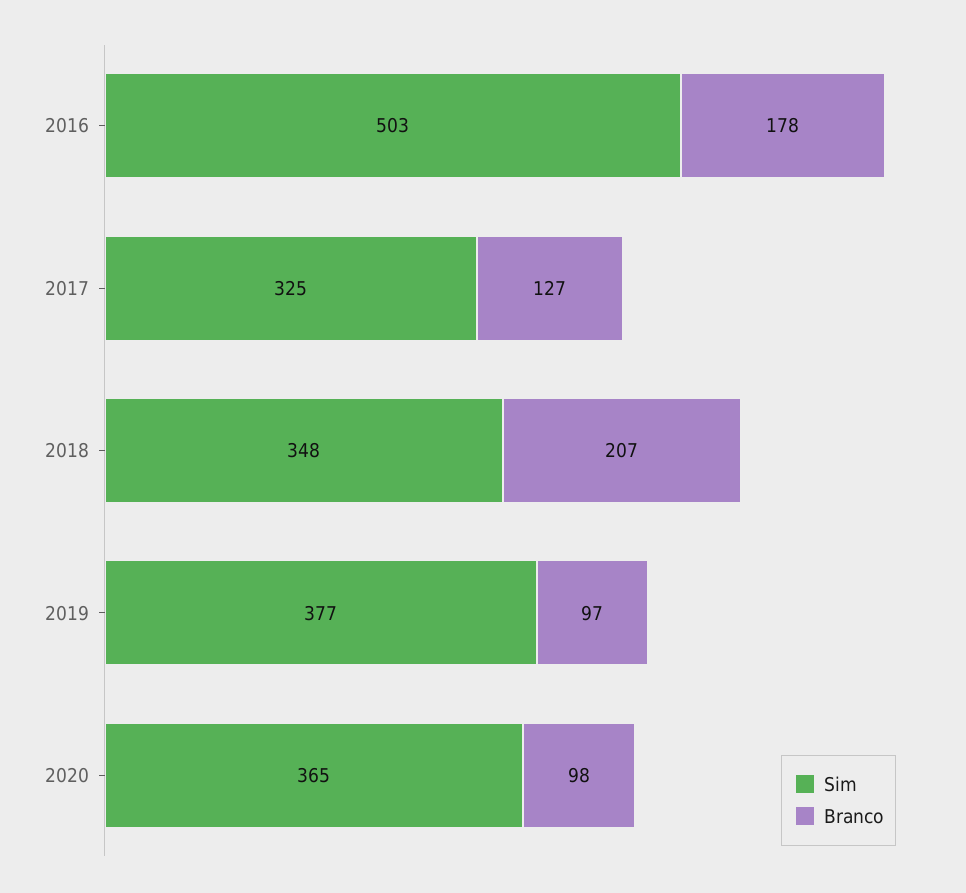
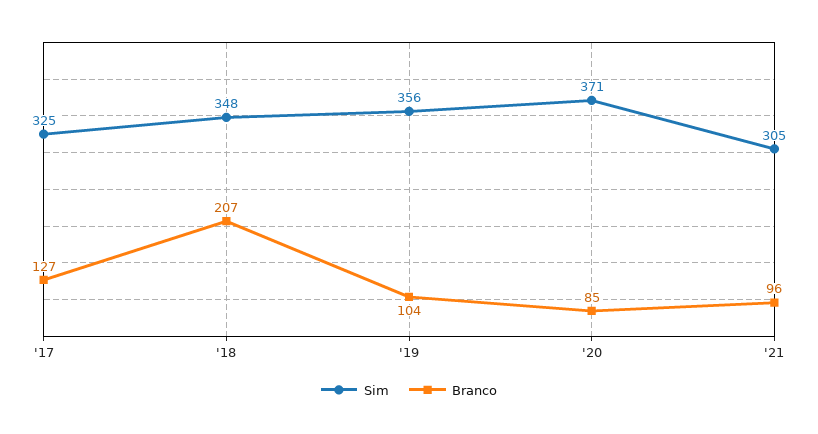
Sim, 2016: 503 -> none
Branco, 2016: 178 -> none
Sim, 2019: 377 -> 356
Branco, 2019: 97 -> 104
Sim, 2020: 365 -> 371
Branco, 2020: 98 -> 85
Sim, '21: none -> 305
Branco, '21: none -> 96

